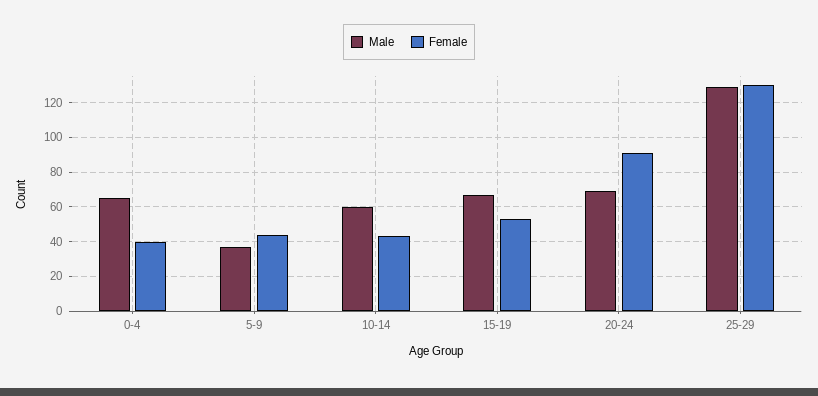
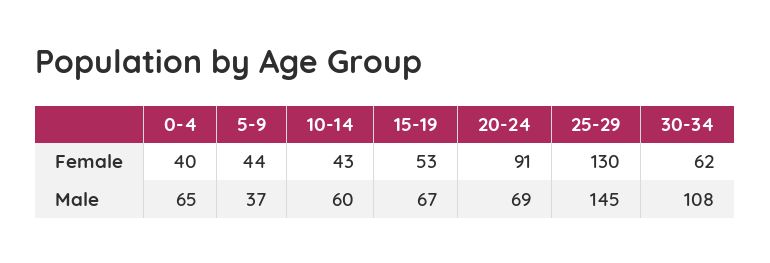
Male, 25-29: 130 -> 145
Female, 30-34: none -> 62
Male, 30-34: none -> 108

